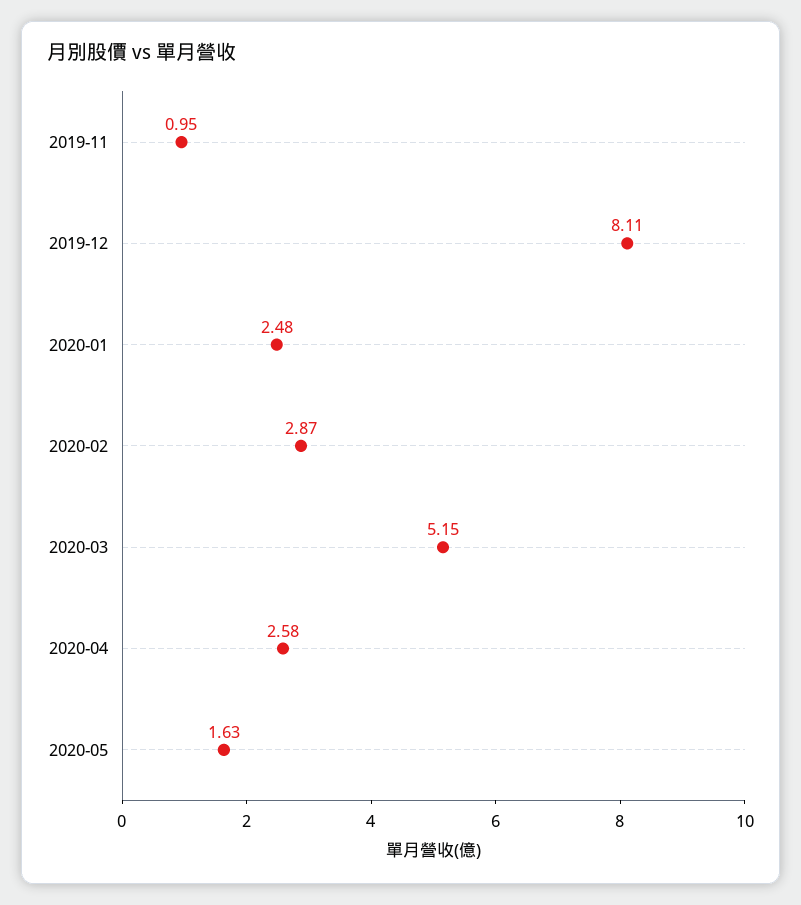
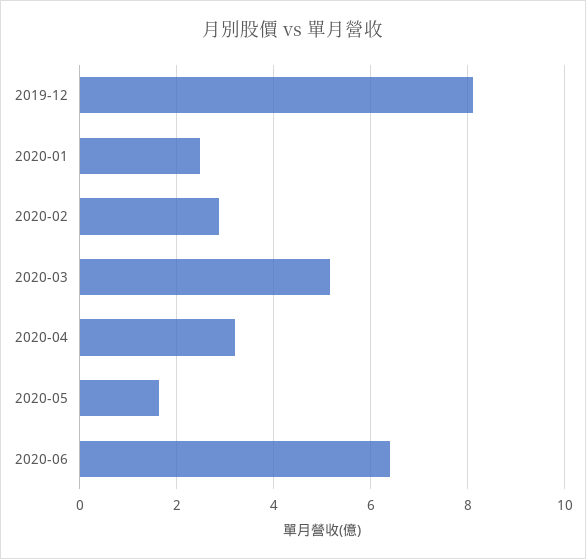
2019-11: 0.95 -> none
2020-04: 2.58 -> 3.2
2020-06: none -> 6.4

